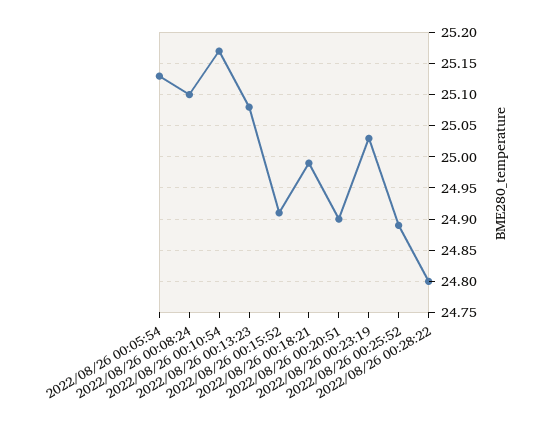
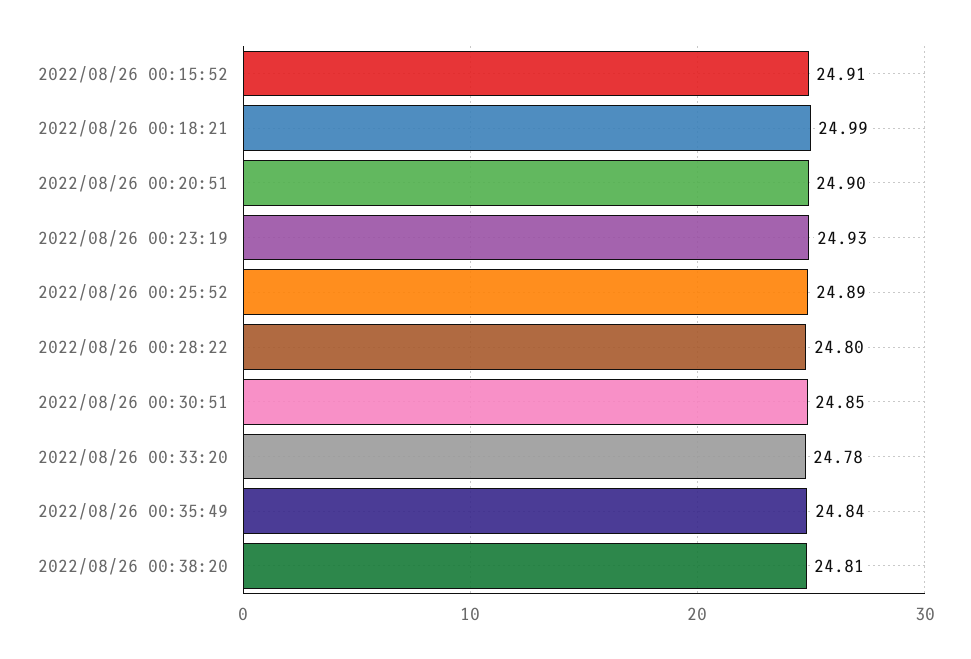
2022/08/26 00:05:54: 25.13 -> none
2022/08/26 00:08:24: 25.1 -> none
2022/08/26 00:10:54: 25.17 -> none
2022/08/26 00:13:23: 25.08 -> none
2022/08/26 00:23:19: 25.03 -> 24.93
2022/08/26 00:30:51: none -> 24.85
2022/08/26 00:33:20: none -> 24.78
2022/08/26 00:35:49: none -> 24.84
2022/08/26 00:38:20: none -> 24.81

